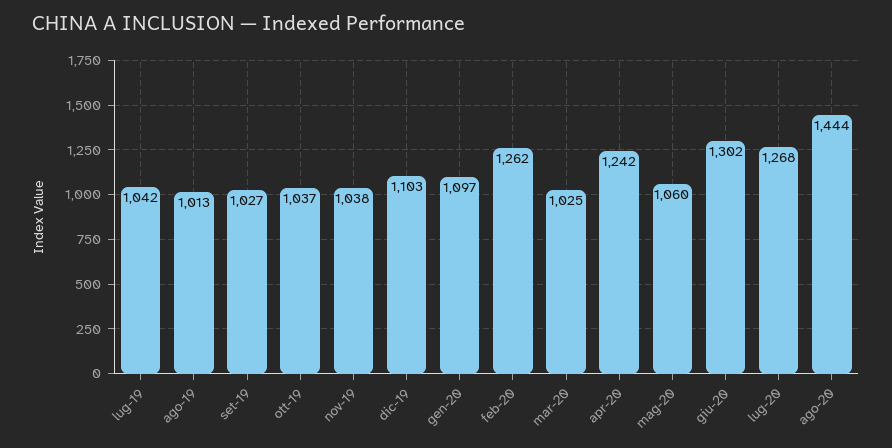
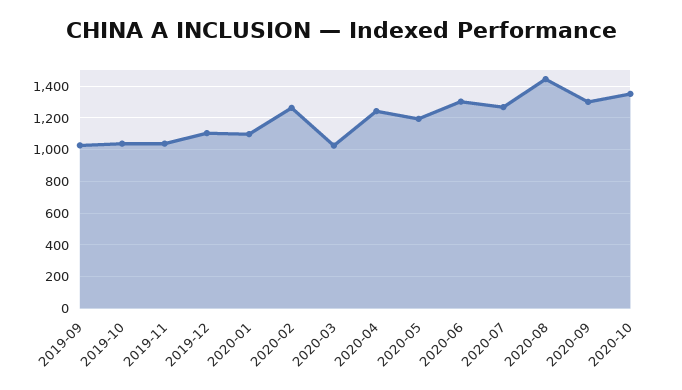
lug-19: 1042 -> none
ago-19: 1013 -> none
mag-20: 1060 -> 1200
2020-09: none -> 1300
2020-10: none -> 1350

